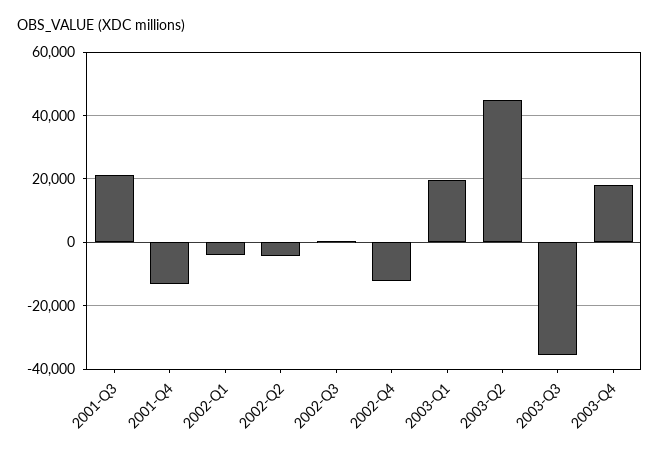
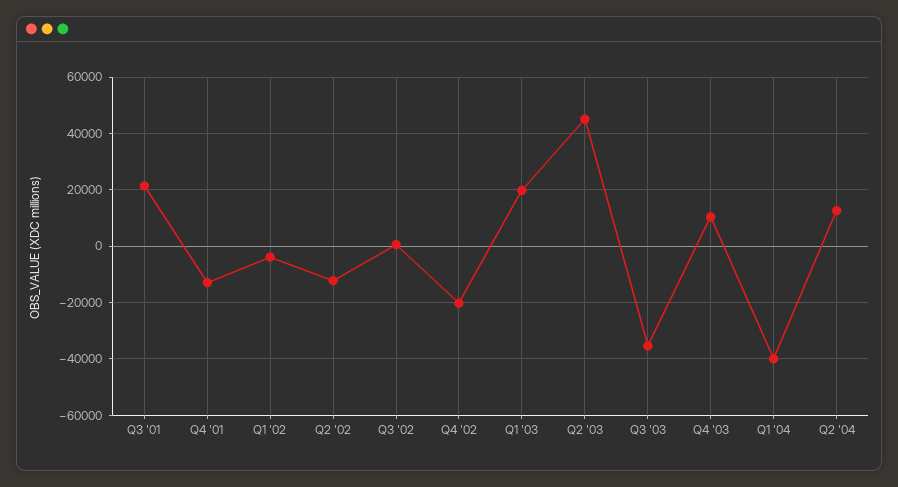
2002-Q2: -4000 -> -12500
2002-Q4: -12000 -> -20000
2003-Q4: 18000 -> 10000
Q1 '04: none -> -40000
Q2 '04: none -> 12500

